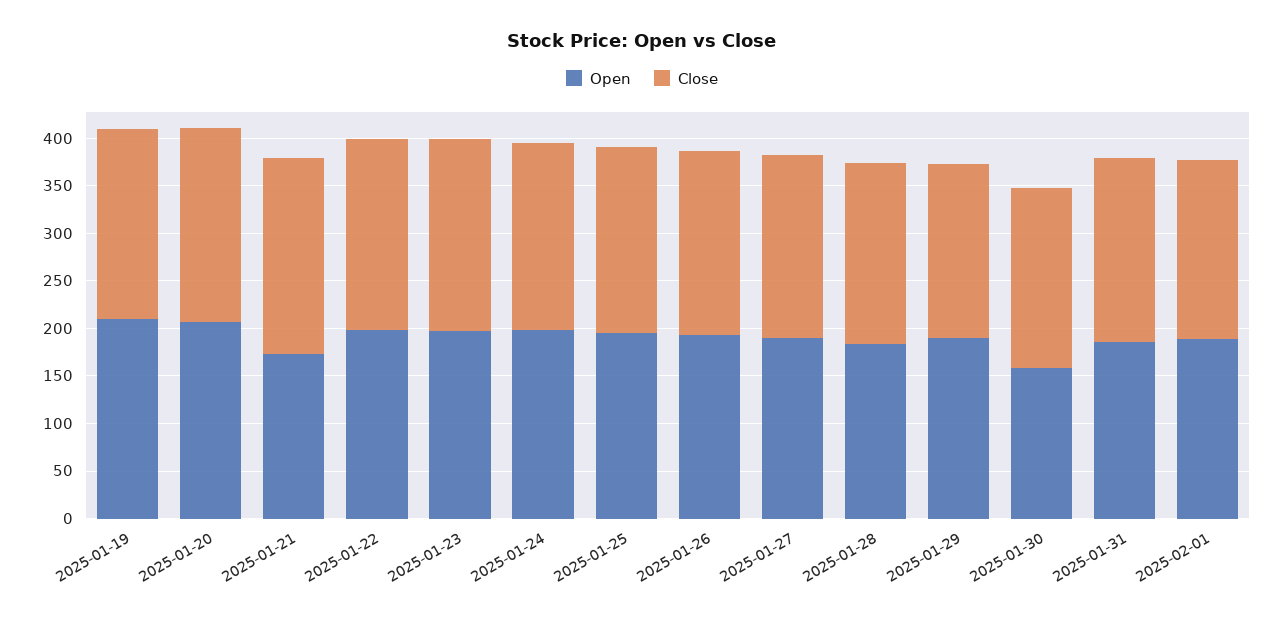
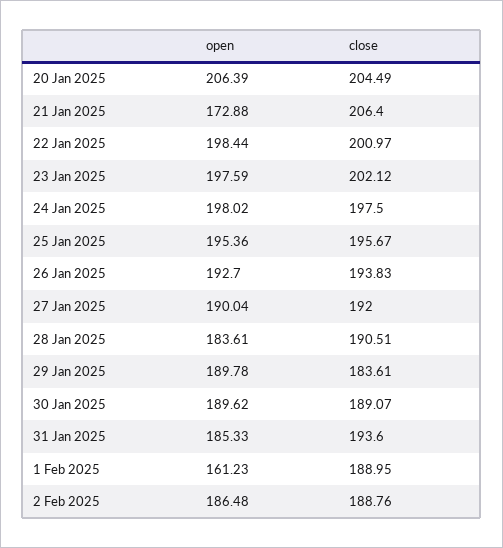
Open, 2025-01-19: 210 -> none
Close, 2025-01-19: 200 -> none
Open, 2025-01-30: 160 -> 189.62
Open, 2025-02-01: 190 -> 161.23
Open, 2 Feb 2025: none -> 186.48
Close, 2 Feb 2025: none -> 188.76

